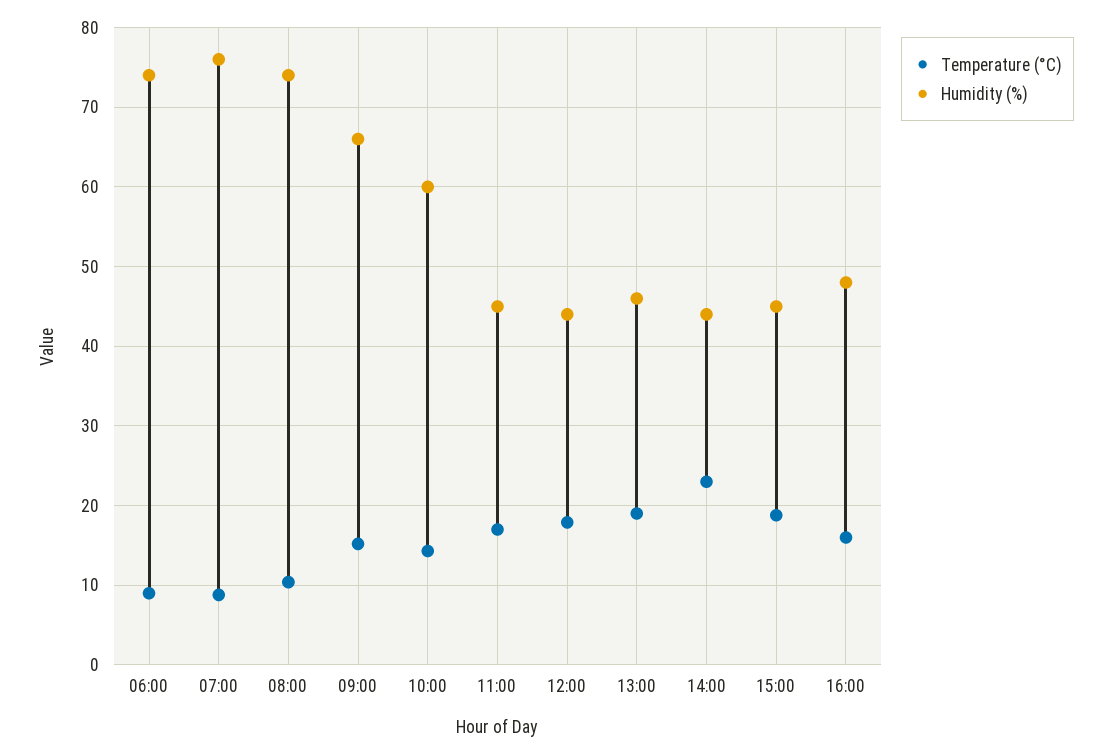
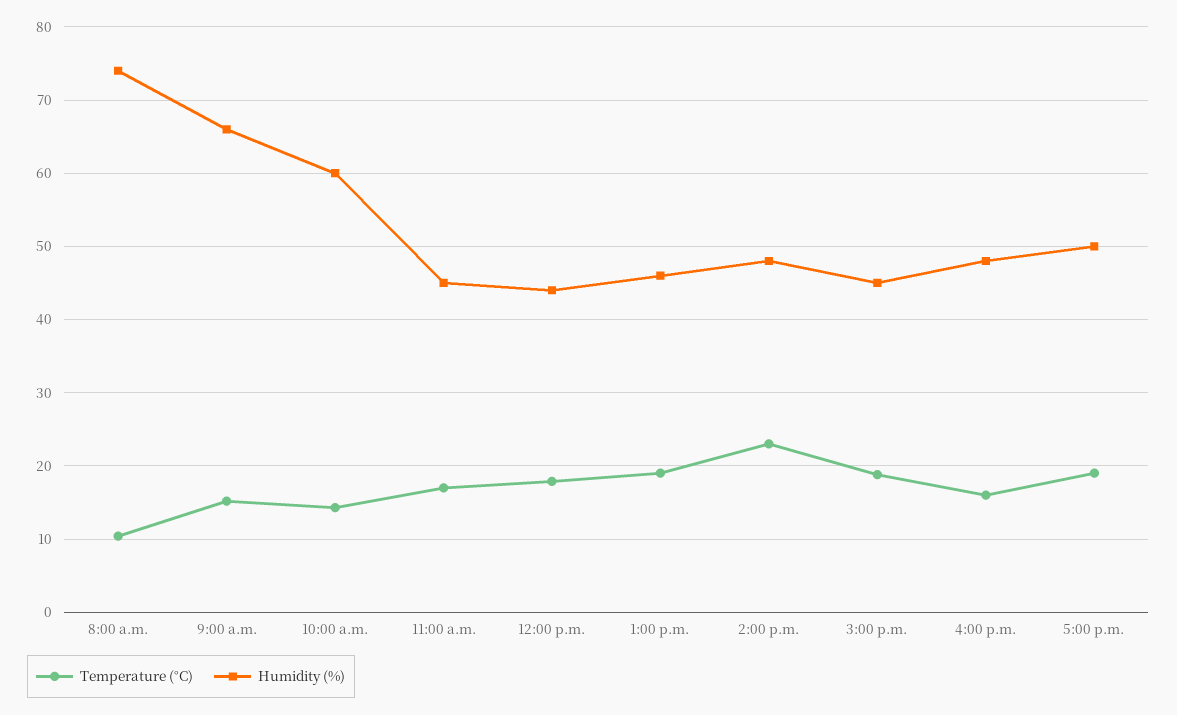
Temperature (°C), 06:00: 9 -> none
Humidity (%), 06:00: 74 -> none
Temperature (°C), 07:00: 9 -> none
Humidity (%), 07:00: 76 -> none
Humidity (%), 14:00: 44 -> 48
Temperature (°C), 5:00 p.m.: none -> 19
Humidity (%), 5:00 p.m.: none -> 50

